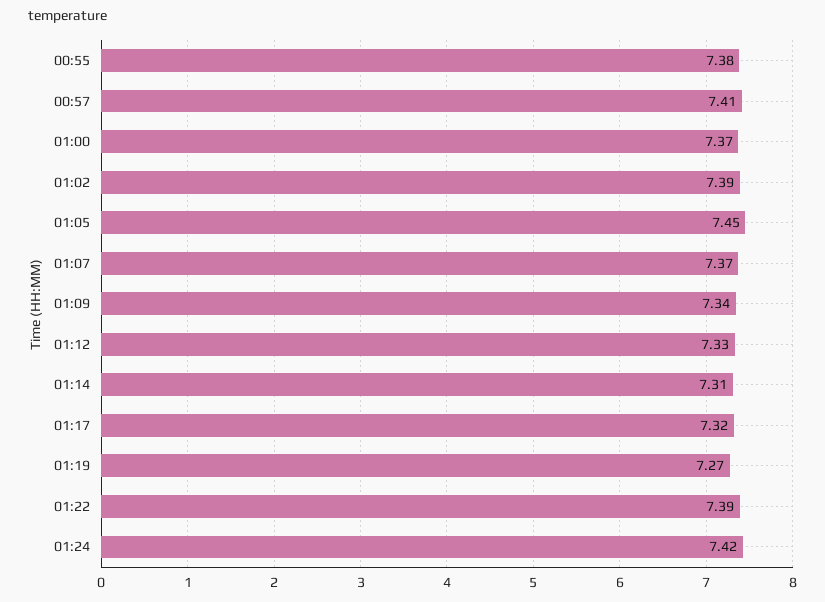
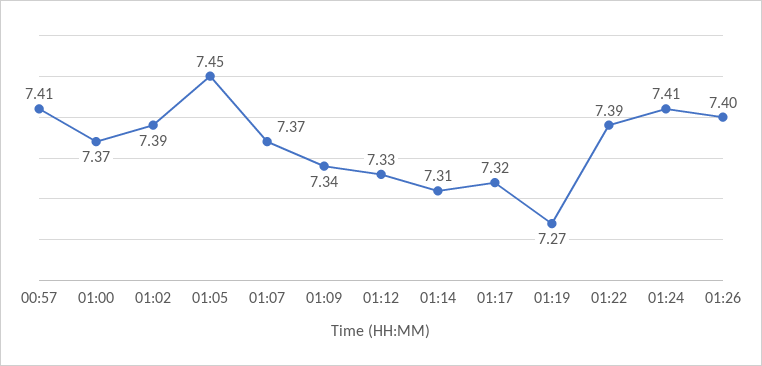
00:55: 7.38 -> none
01:24: 7.42 -> 7.41
01:26: none -> 7.4

